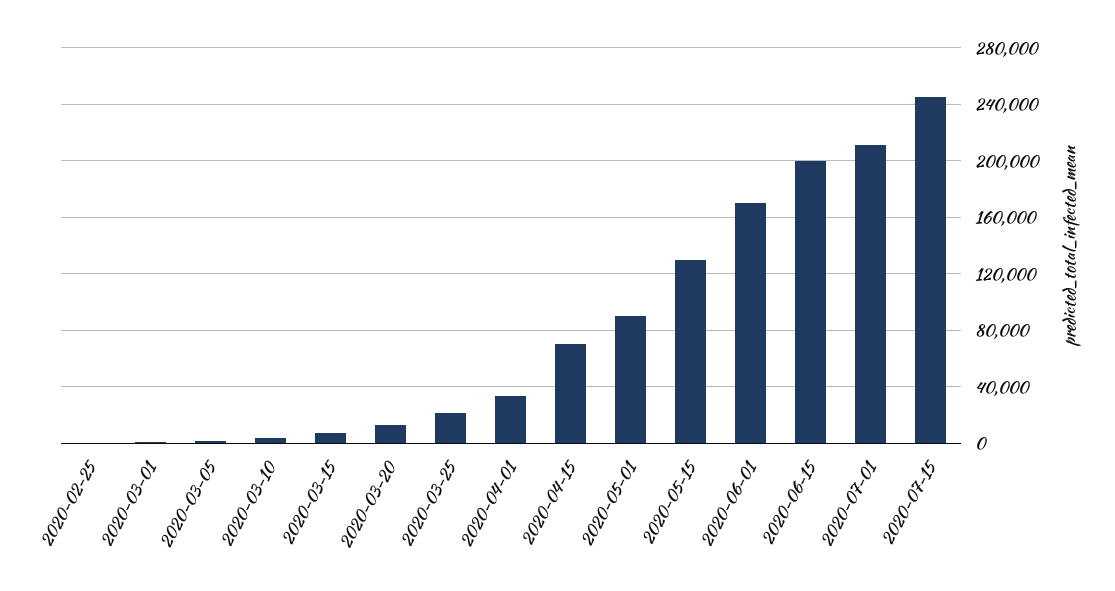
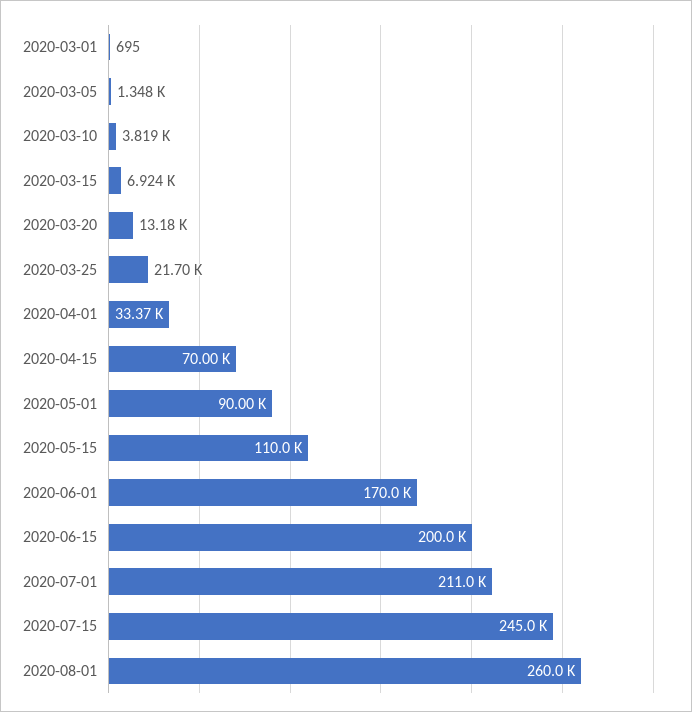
2020-02-25: 0 -> none
2020-05-15: 130000 -> 110000
2020-08-01: none -> 260000

